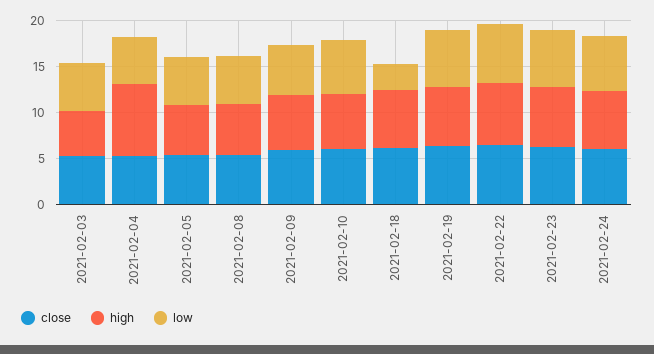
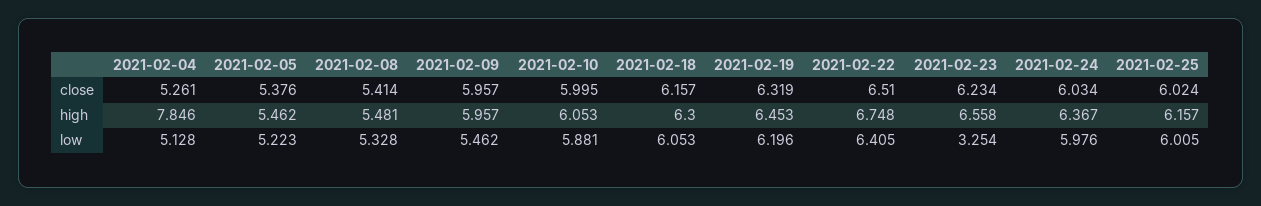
close, 2021-02-03: 5 -> none
high, 2021-02-03: 5 -> none
low, 2021-02-03: 5 -> none
low, 2021-02-18: 3 -> 6.053
low, 2021-02-23: 6 -> 3.254
close, 2021-02-25: none -> 6.024
high, 2021-02-25: none -> 6.157
low, 2021-02-25: none -> 6.005

